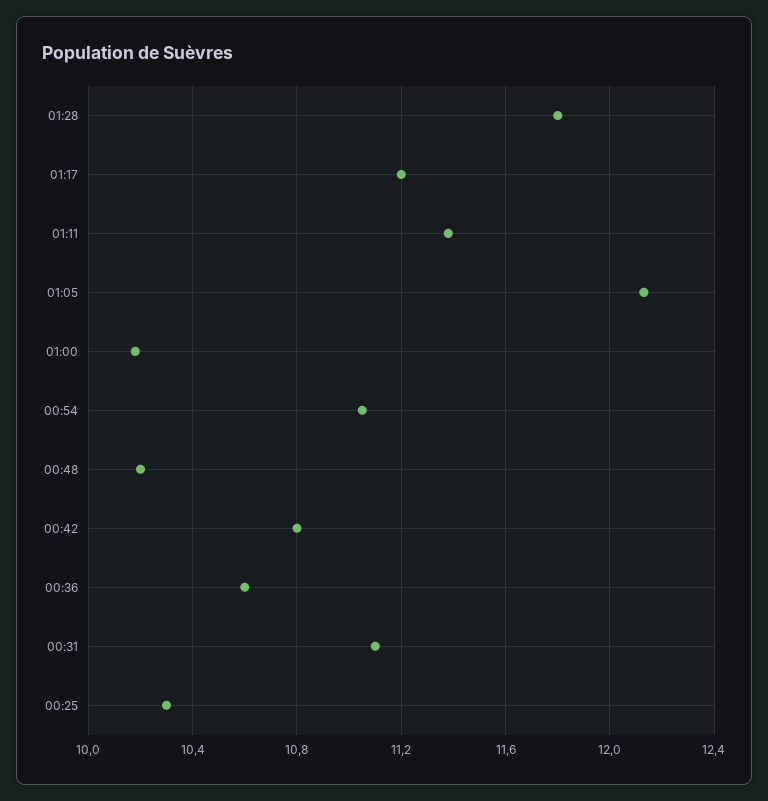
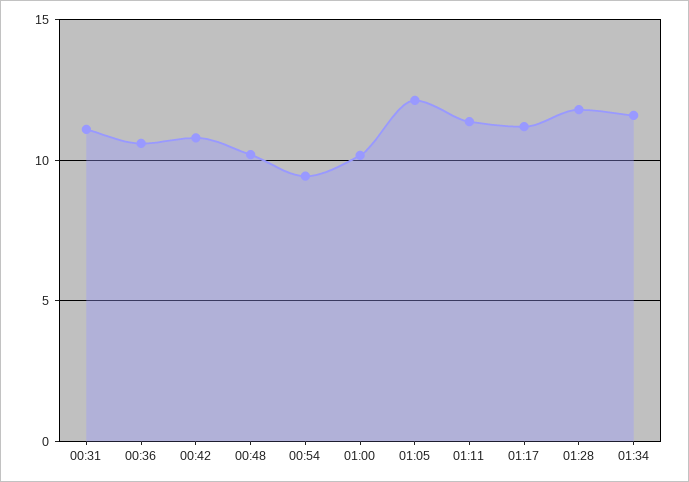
00:54: 11.05 -> 9.5
00:25: 10.3 -> none
01:34: none -> 11.5

